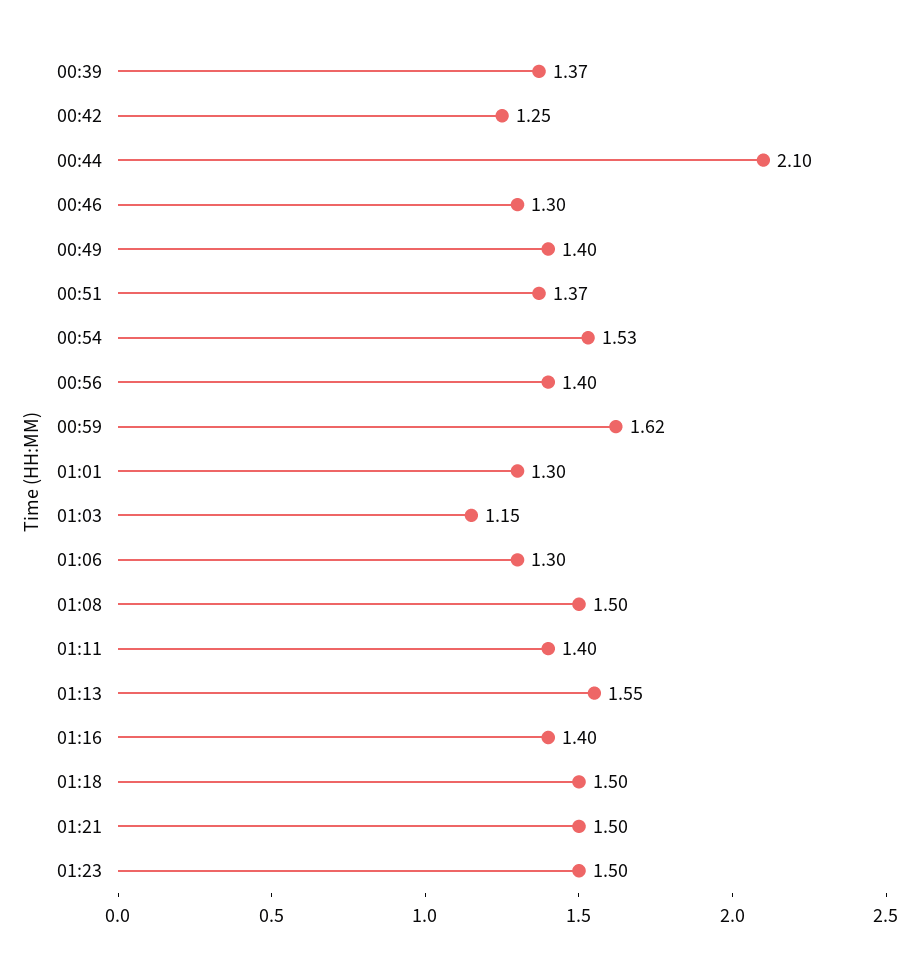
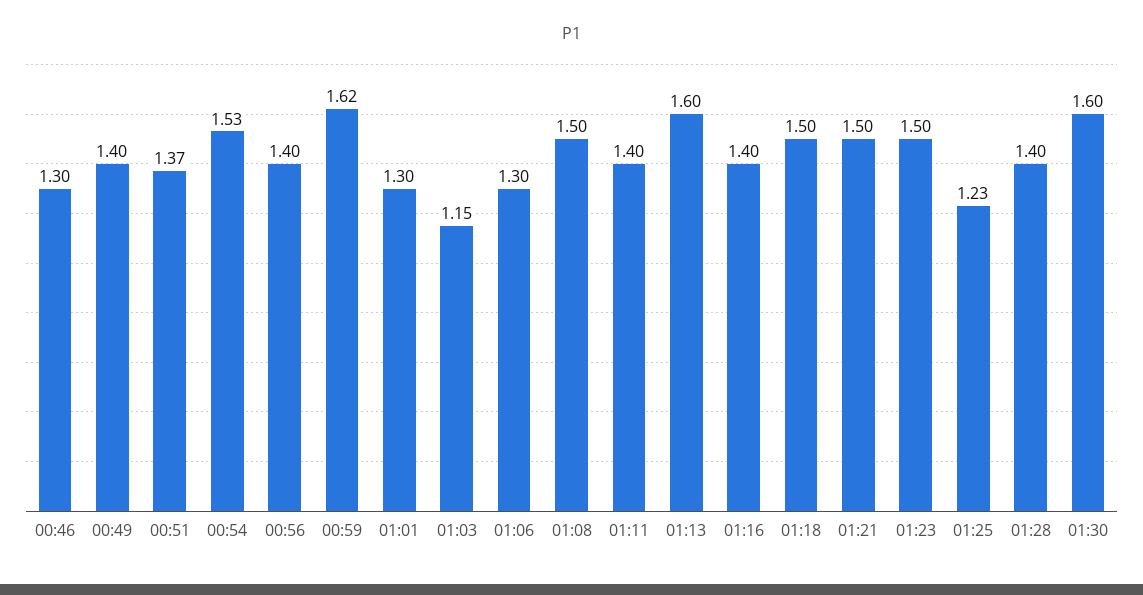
00:39: 1.37 -> none
00:42: 1.25 -> none
00:44: 2.1 -> none
01:13: 1.55 -> 1.6
01:25: none -> 1.23
01:28: none -> 1.4
01:30: none -> 1.6

